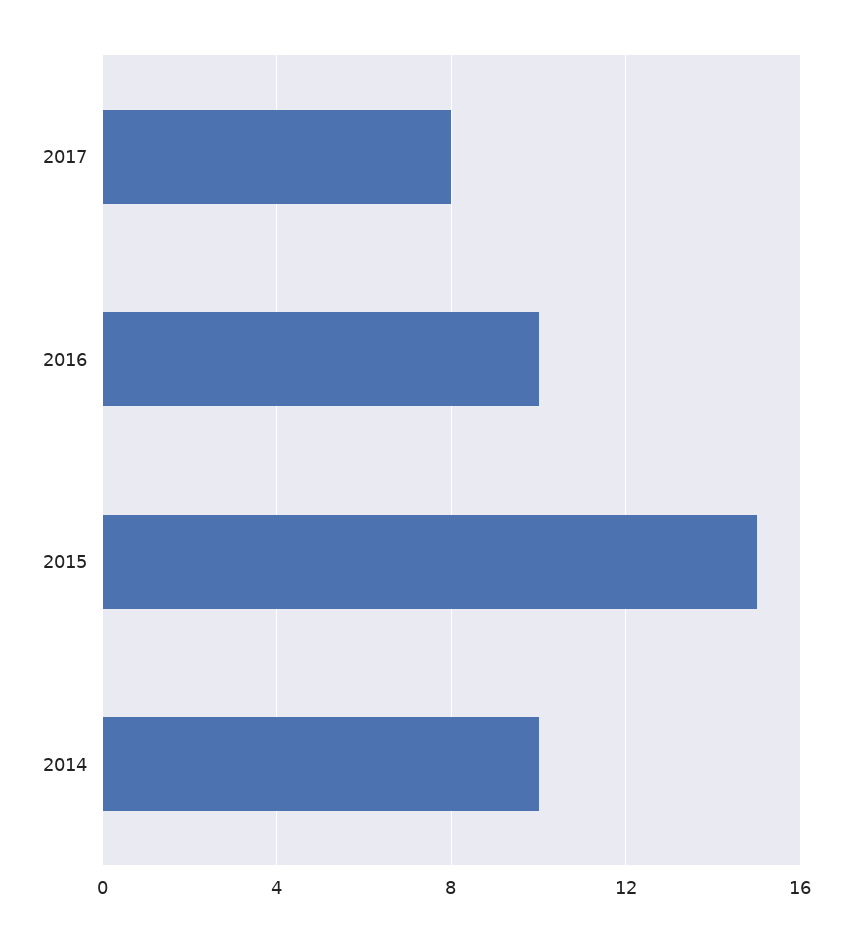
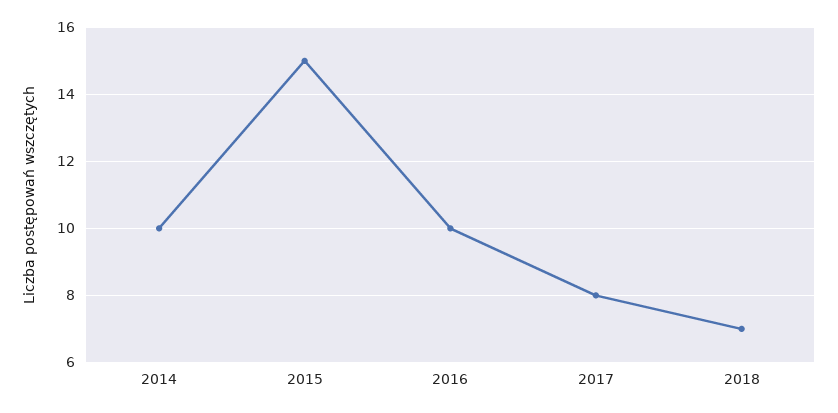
2018: none -> 7

